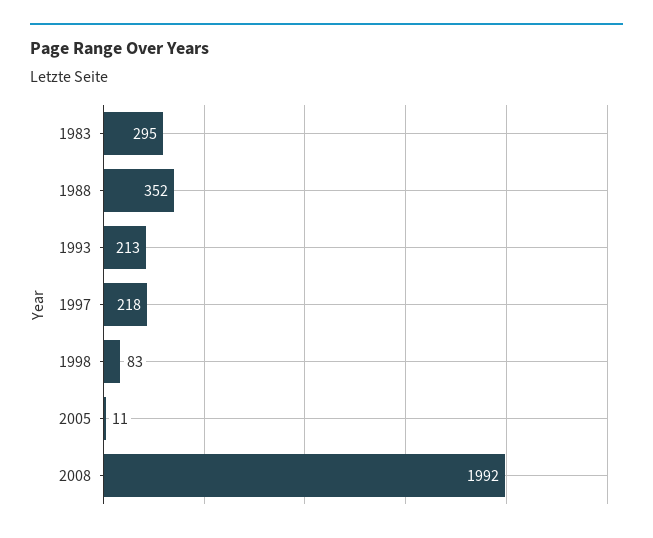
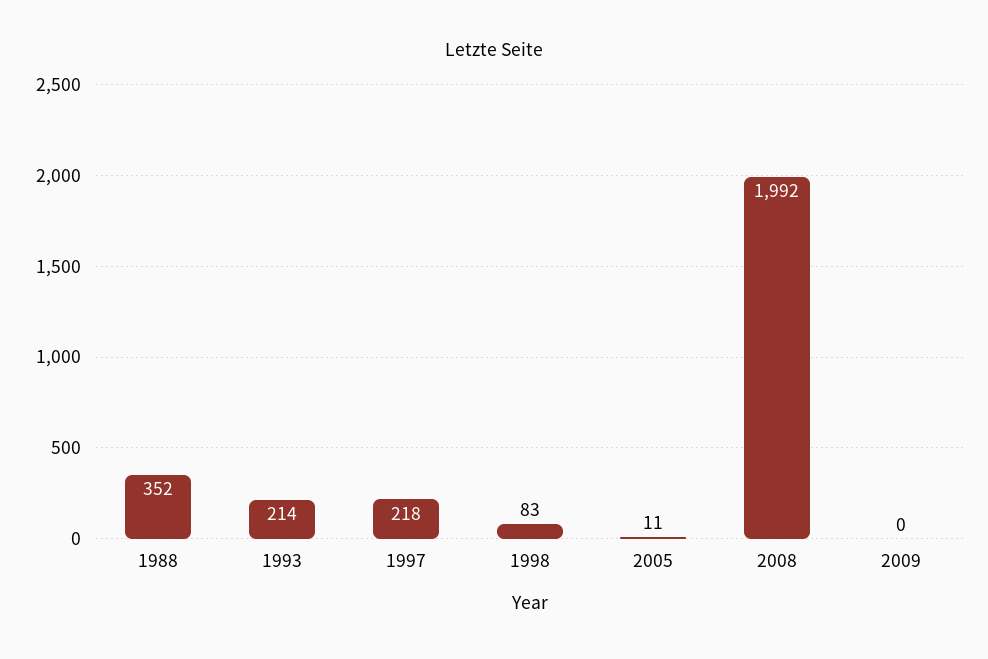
1983: 295 -> none
1993: 213 -> 214
2009: none -> 0

